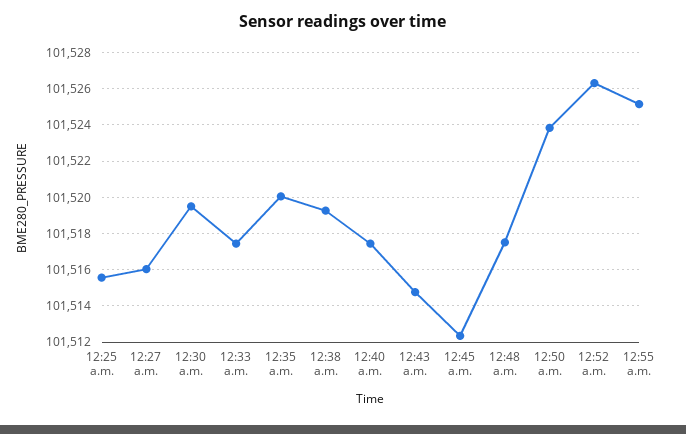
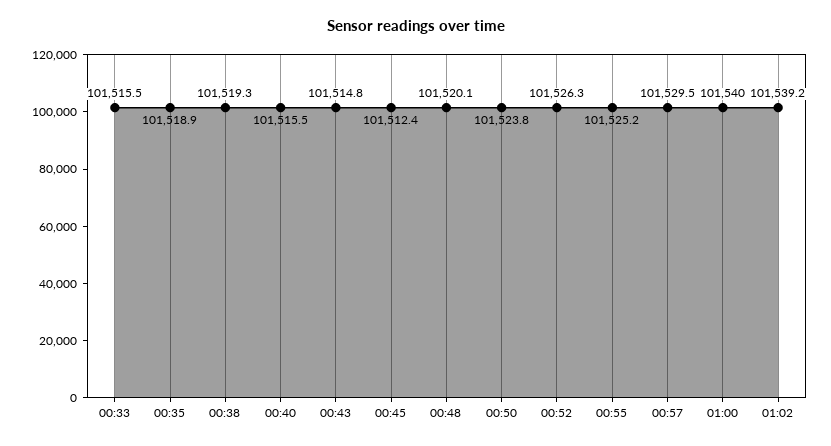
12:25 a.m.: 101515.5 -> none
12:27 a.m.: 101516 -> none
12:30 a.m.: 101519.5 -> none
12:33 a.m.: 101517.5 -> 101515.5
12:35 a.m.: 101520 -> 101518.9
12:40 a.m.: 101517.5 -> 101515.5
12:48 a.m.: 101517.5 -> 101520.1
00:57: none -> 101529.5
01:00: none -> 101540
01:02: none -> 101539.2

